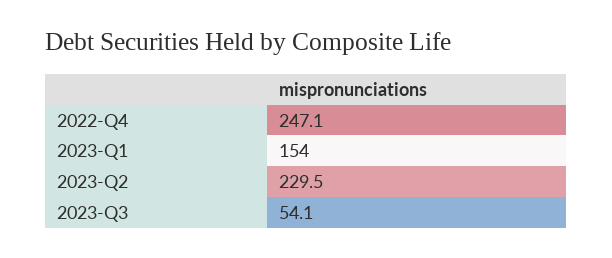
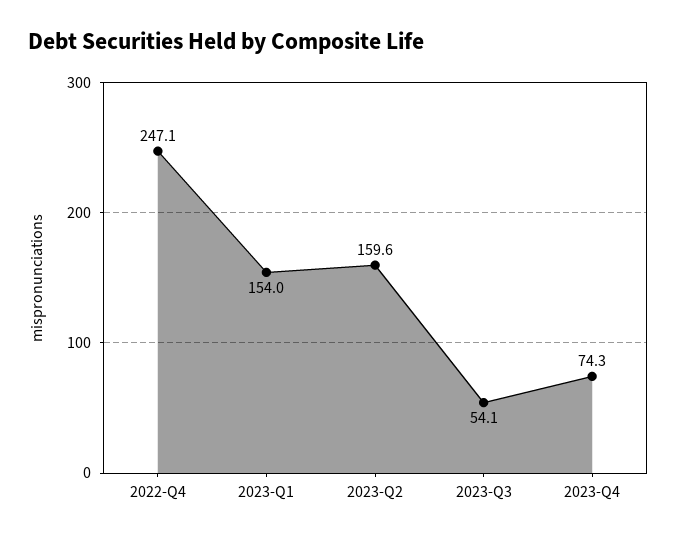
2023-Q2: 229.5 -> 159.6
2023-Q4: none -> 74.3

